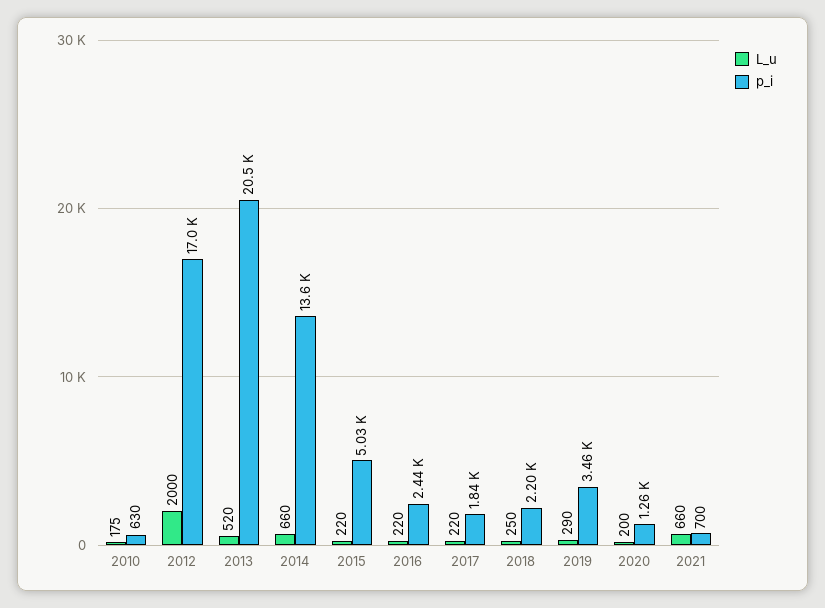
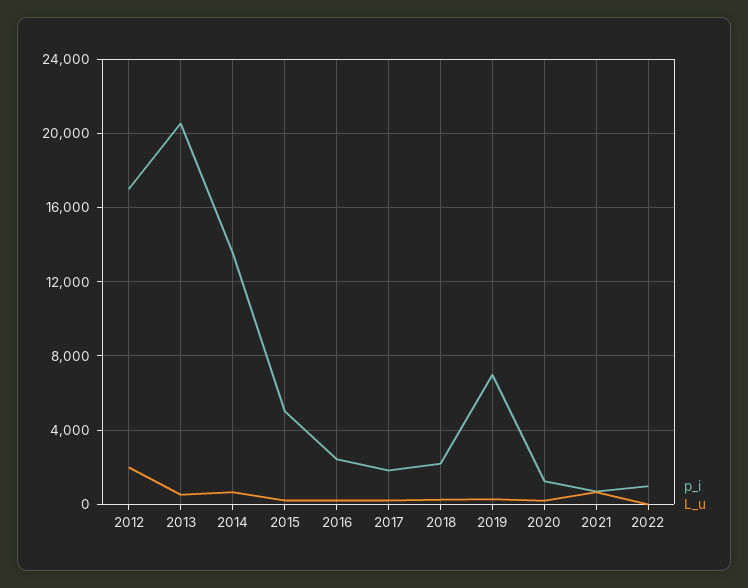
L_u, 2010: 175 -> none
p_i, 2010: 630 -> none
p_i, 2019: 3460 -> 7000
p_i, 2022: none -> 1000
L_u, 2022: none -> 0

